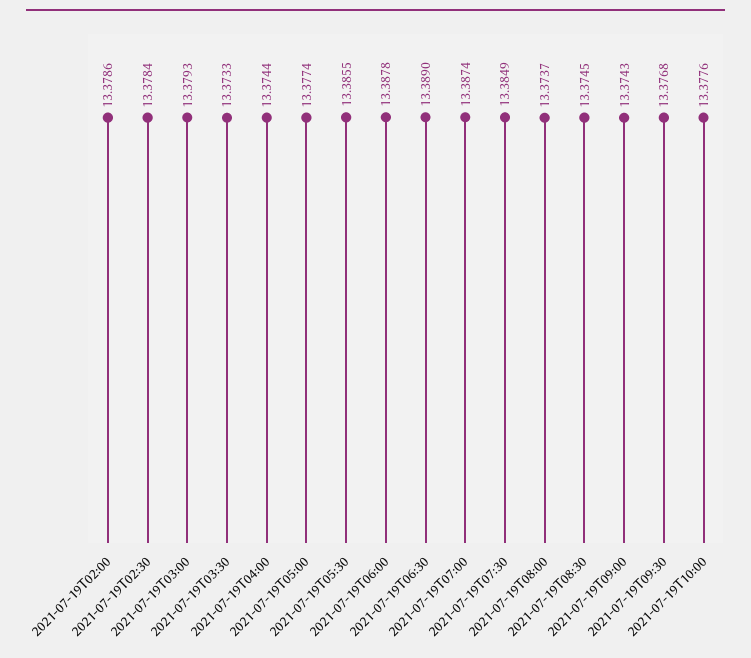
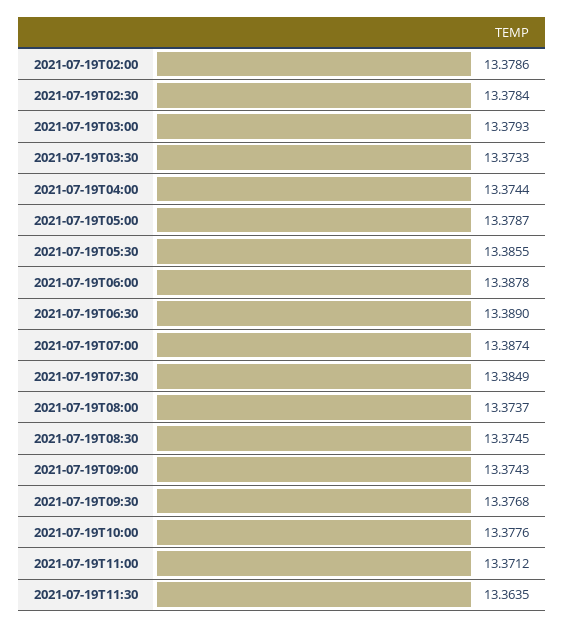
2021-07-19T05:00: 13.3774 -> 13.3787
2021-07-19T11:00: none -> 13.3712
2021-07-19T11:30: none -> 13.3635

